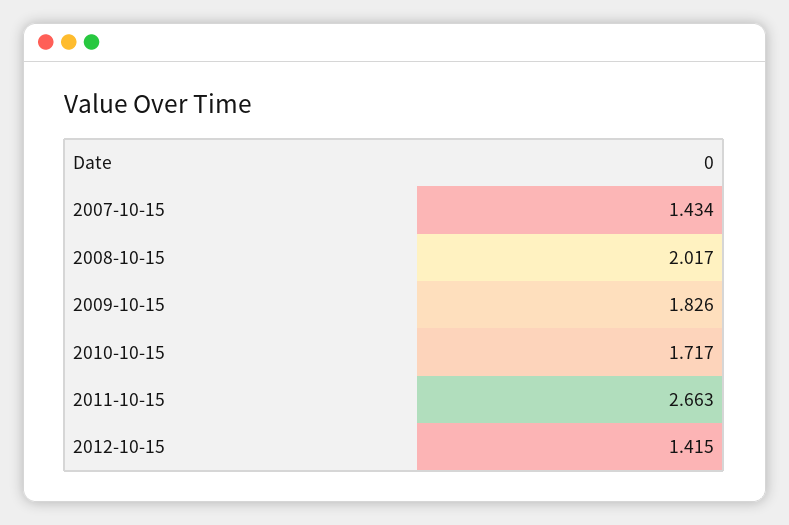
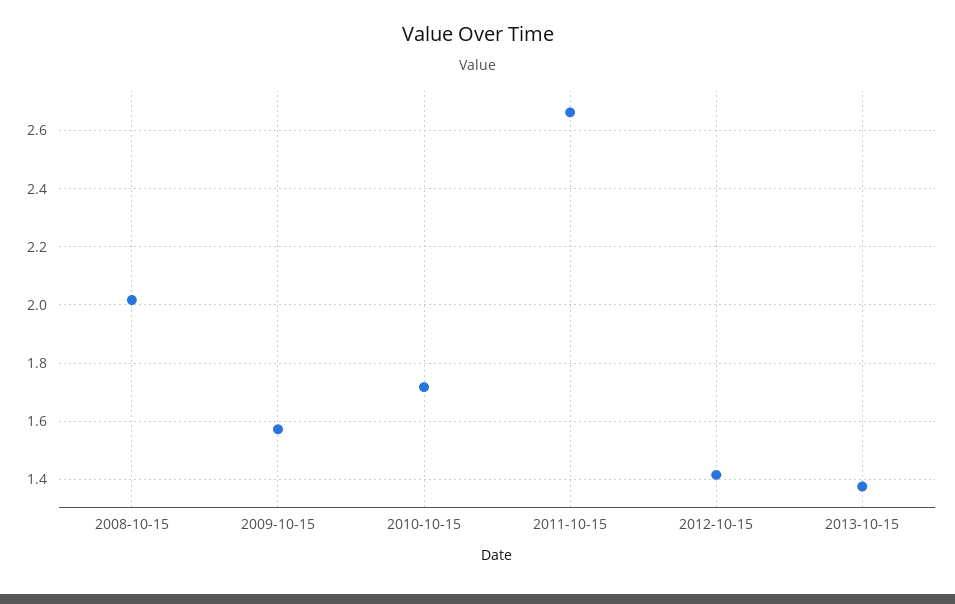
2007-10-15: 1.434 -> none
2009-10-15: 1.826 -> 1.575
2013-10-15: none -> 1.375

